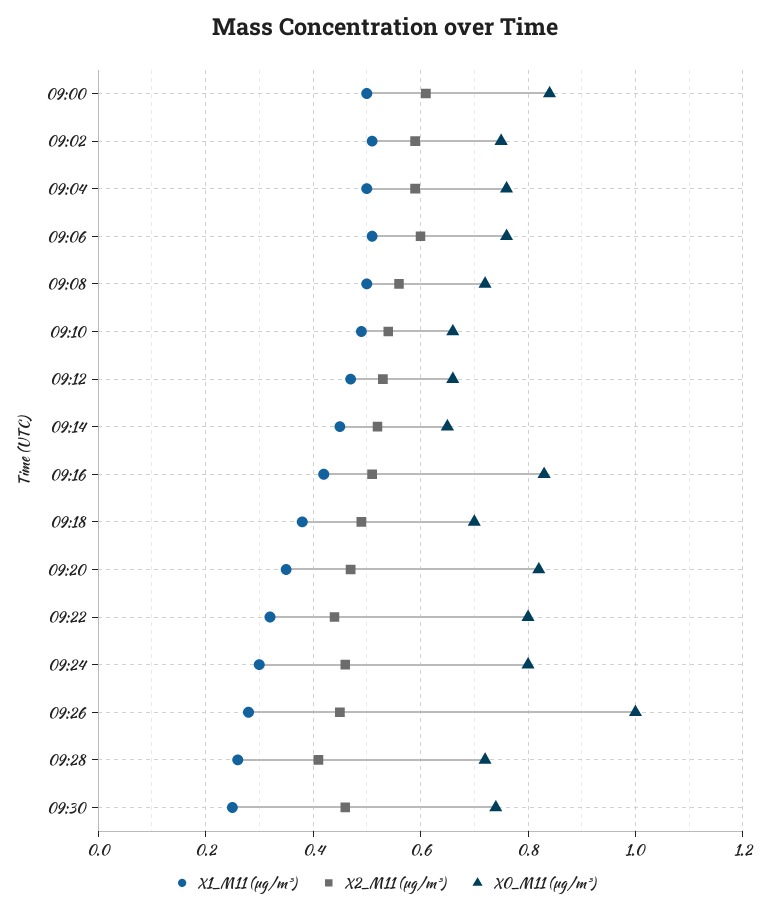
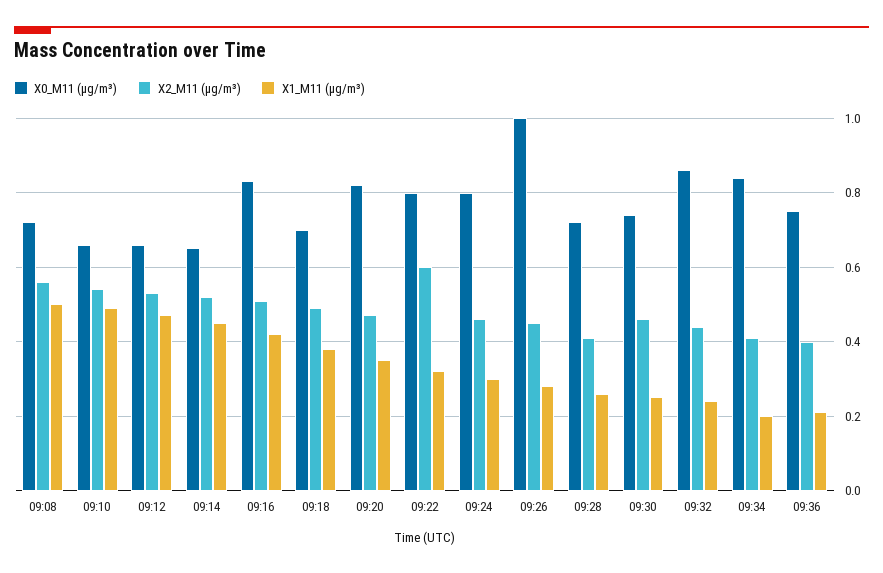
X1_M11 (μg/m³), 09:00: 0.5 -> none
X2_M11 (μg/m³), 09:00: 0.6 -> none
X0_M11 (μg/m³), 09:00: 0.85 -> none
X1_M11 (μg/m³), 09:02: 0.5 -> none
X2_M11 (μg/m³), 09:02: 0.6 -> none
X0_M11 (μg/m³), 09:02: 0.75 -> none
X1_M11 (μg/m³), 09:04: 0.5 -> none
X2_M11 (μg/m³), 09:04: 0.6 -> none
X0_M11 (μg/m³), 09:04: 0.75 -> none
X1_M11 (μg/m³), 09:06: 0.5 -> none
X2_M11 (μg/m³), 09:06: 0.6 -> none
X0_M11 (μg/m³), 09:06: 0.75 -> none
X2_M11 (μg/m³), 09:22: 0.45 -> 0.6
X0_M11 (μg/m³), 09:32: none -> 0.85
X2_M11 (μg/m³), 09:32: none -> 0.45
X1_M11 (μg/m³), 09:32: none -> 0.25
X0_M11 (μg/m³), 09:34: none -> 0.85
X2_M11 (μg/m³), 09:34: none -> 0.4
X1_M11 (μg/m³), 09:34: none -> 0.2
X0_M11 (μg/m³), 09:36: none -> 0.75
X2_M11 (μg/m³), 09:36: none -> 0.4
X1_M11 (μg/m³), 09:36: none -> 0.2

